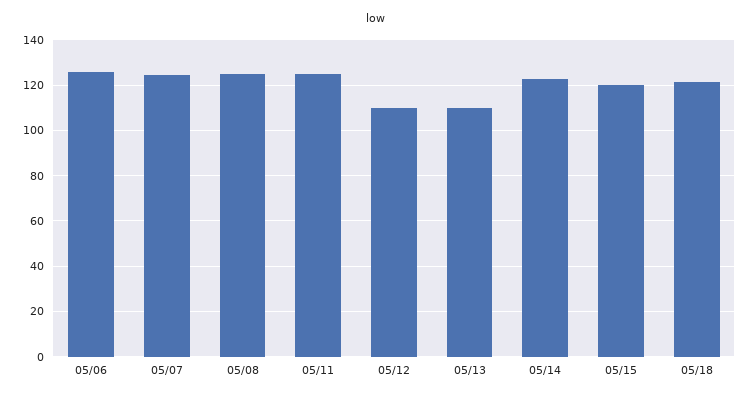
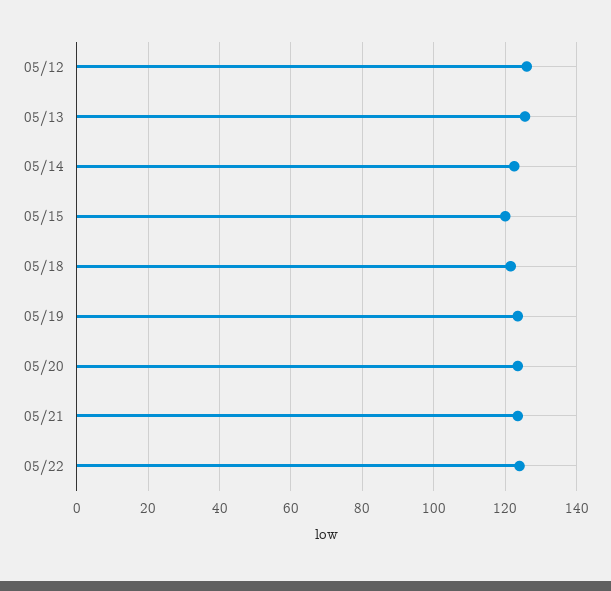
05/06: 125 -> none
05/07: 125 -> none
05/08: 125 -> none
05/11: 125 -> none
05/12: 110 -> 126
05/13: 110 -> 126
05/19: none -> 124
05/20: none -> 124
05/21: none -> 124
05/22: none -> 124

